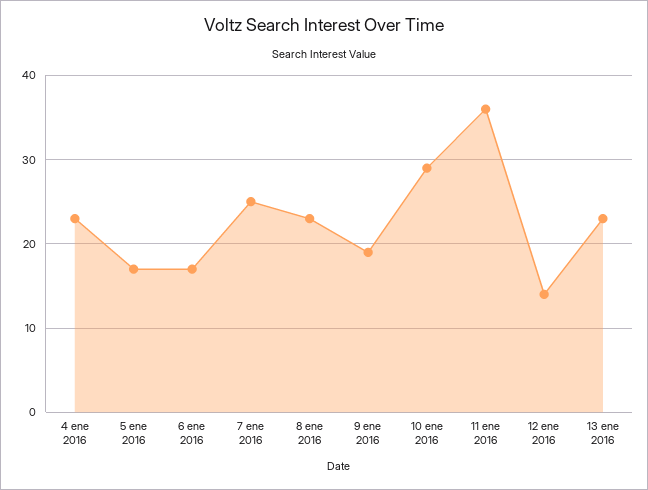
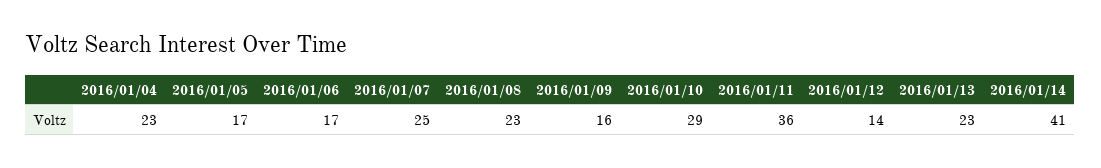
9 ene 2016: 19 -> 16
2016/01/14: none -> 41

